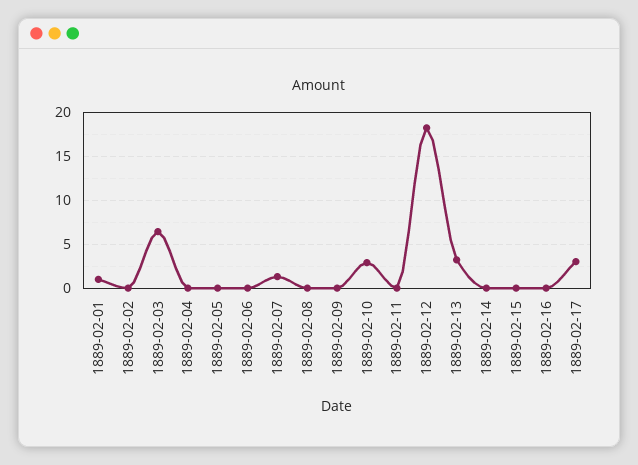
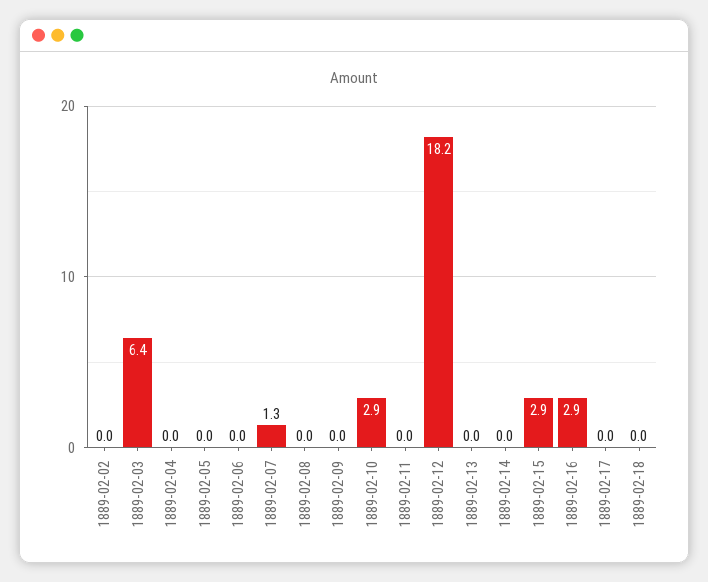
1889-02-01: 1 -> none
1889-02-13: 3 -> 0
1889-02-15: 0 -> 2.9
1889-02-16: 0 -> 2.9
1889-02-17: 3 -> 0
1889-02-18: none -> 0

